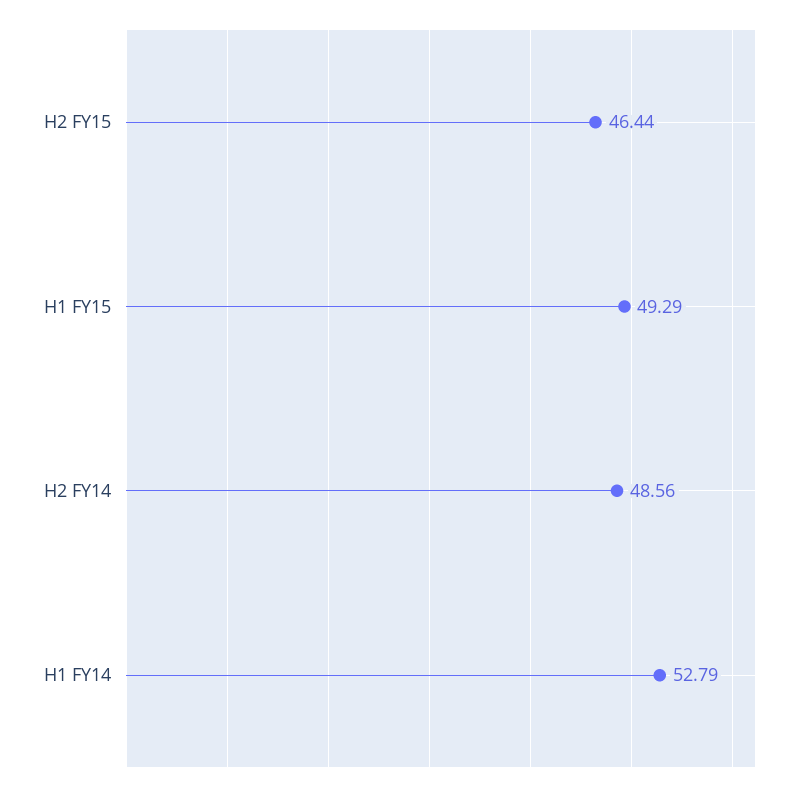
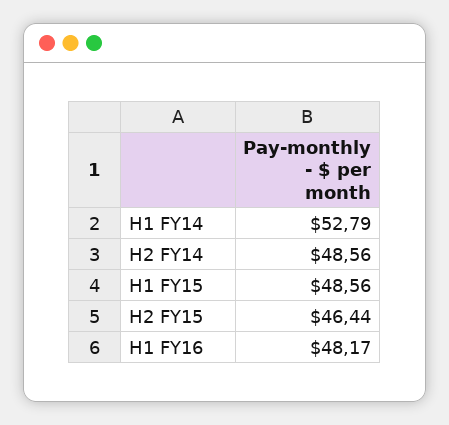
H1 FY15: 49.29 -> 48.56
H1 FY16: none -> 48.17

